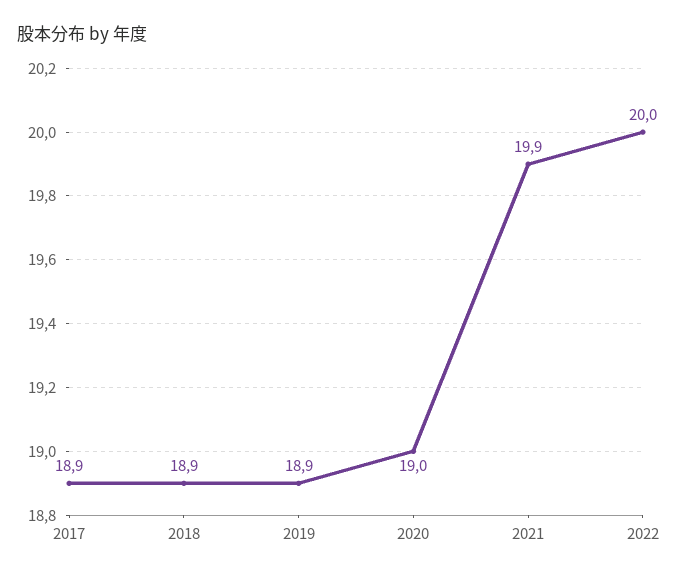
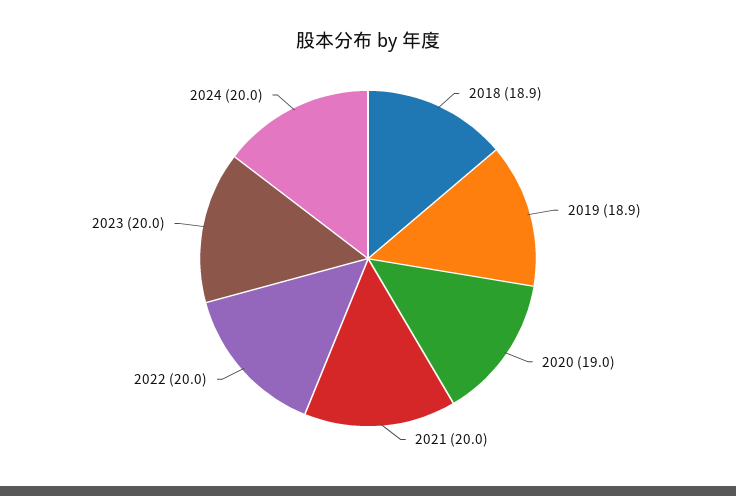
2017: 18.9 -> none
2021: 19.9 -> 20
2023: none -> 20
2024: none -> 20

